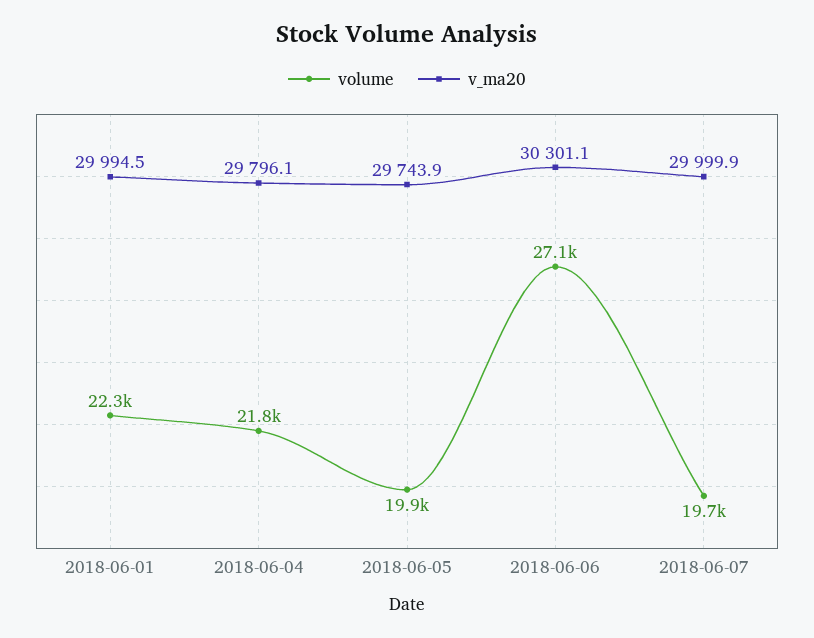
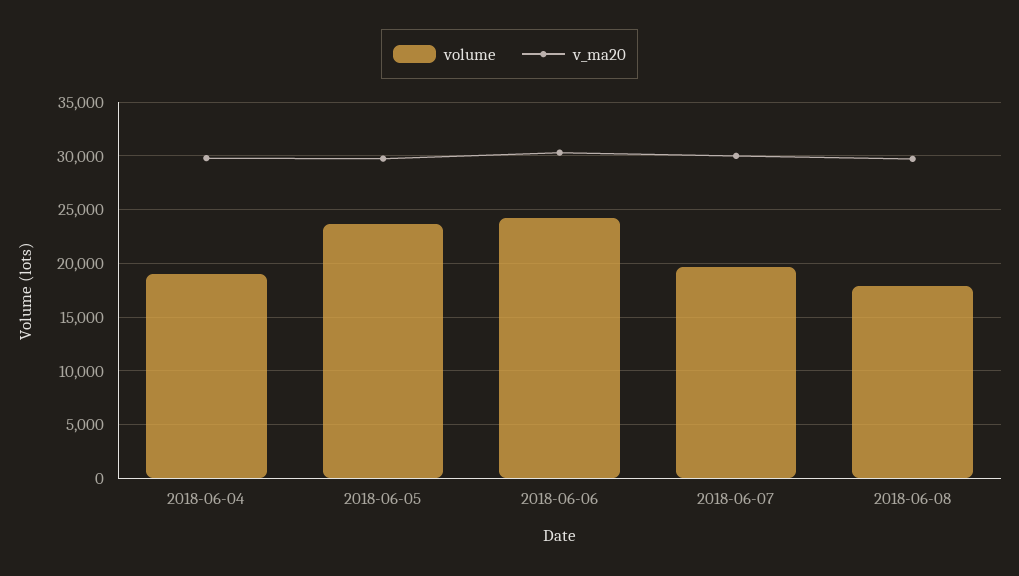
volume, 2018-06-01: 22300 -> none
v_ma20, 2018-06-01: 29994.5 -> none
volume, 2018-06-04: 21800 -> 19000
volume, 2018-06-05: 19900 -> 24000
volume, 2018-06-06: 27100 -> 24000
volume, 2018-06-08: none -> 18000
v_ma20, 2018-06-08: none -> 30000

